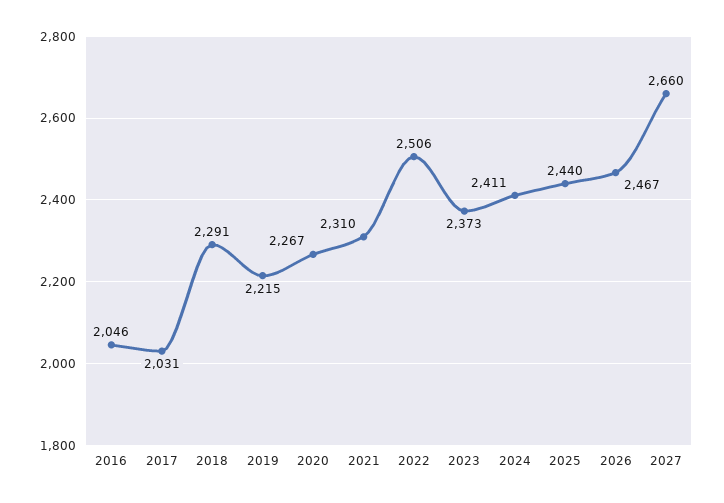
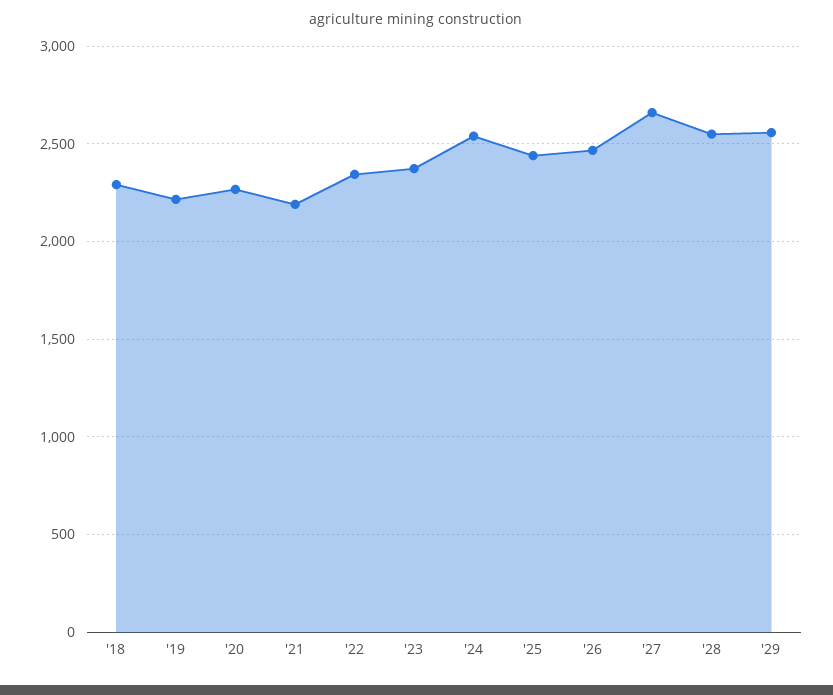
2016: 2046 -> none
2017: 2031 -> none
2021: 2310 -> 2200
2022: 2506 -> 2350
2024: 2411 -> 2550
'28: none -> 2550
'29: none -> 2550

